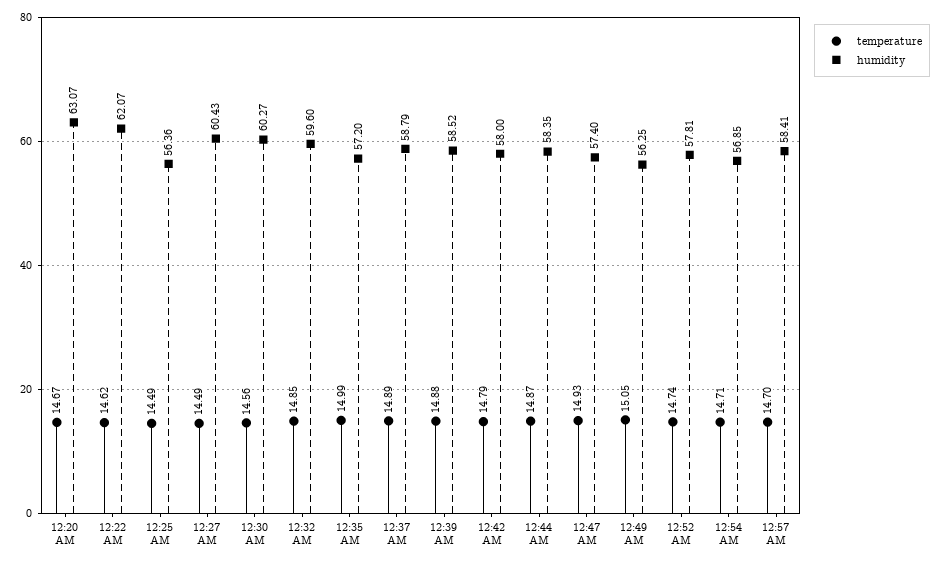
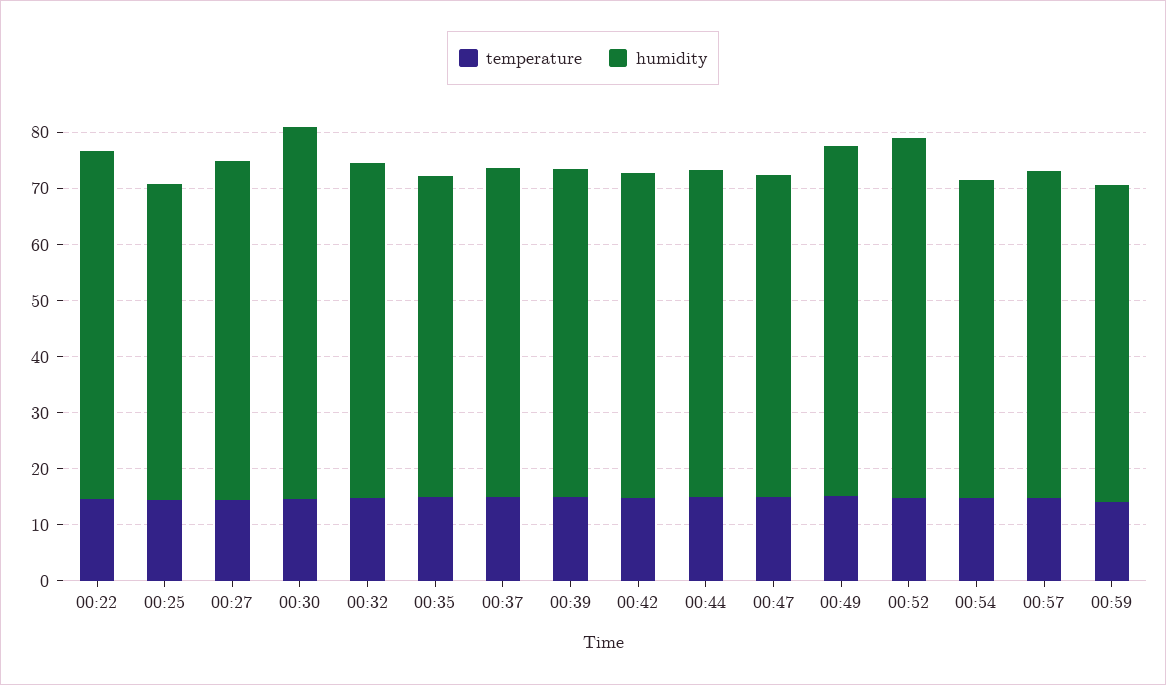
temperature, 12:20 AM: 14.67 -> none
humidity, 12:20 AM: 63.07 -> none
humidity, 12:30 AM: 60.27 -> 66
humidity, 12:49 AM: 56.25 -> 62
humidity, 12:52 AM: 57.81 -> 64
temperature, 00:59: none -> 14
humidity, 00:59: none -> 56

